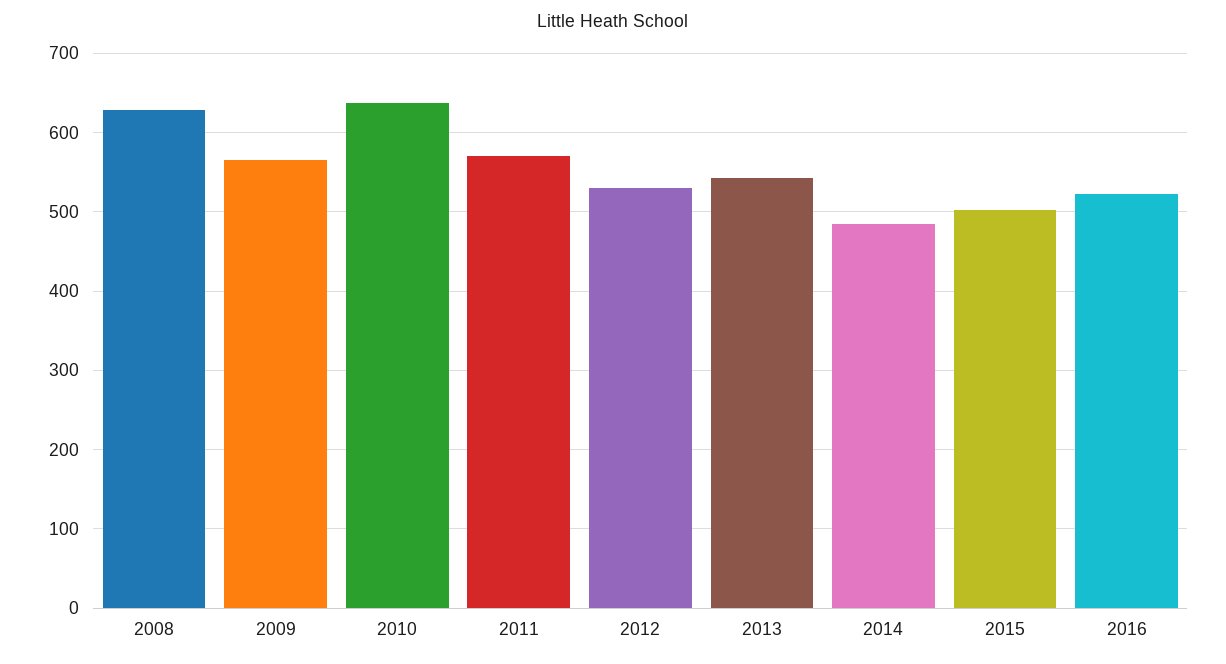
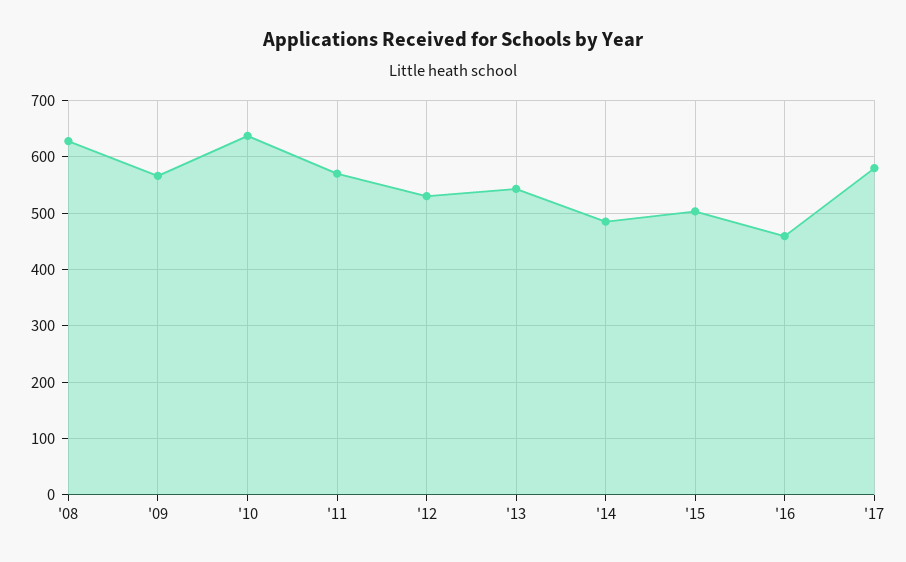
2016: 520 -> 460
'17: none -> 580

